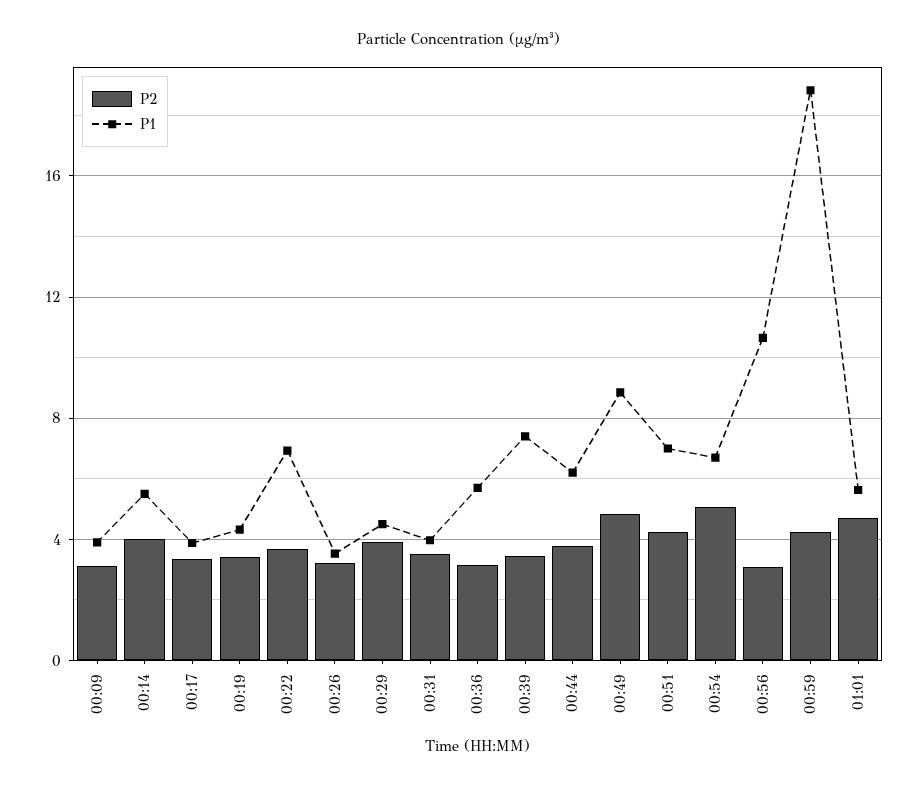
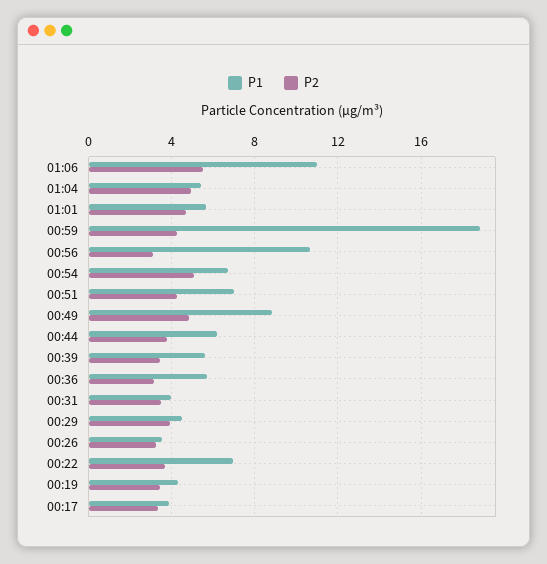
P2, 00:09: 3 -> none
P1, 00:09: 4 -> none
P2, 00:14: 4 -> none
P1, 00:14: 5.5 -> none
P1, 00:39: 7.5 -> 5.5
P1, 01:06: none -> 11
P2, 01:06: none -> 5.5
P1, 01:04: none -> 5.5
P2, 01:04: none -> 5

